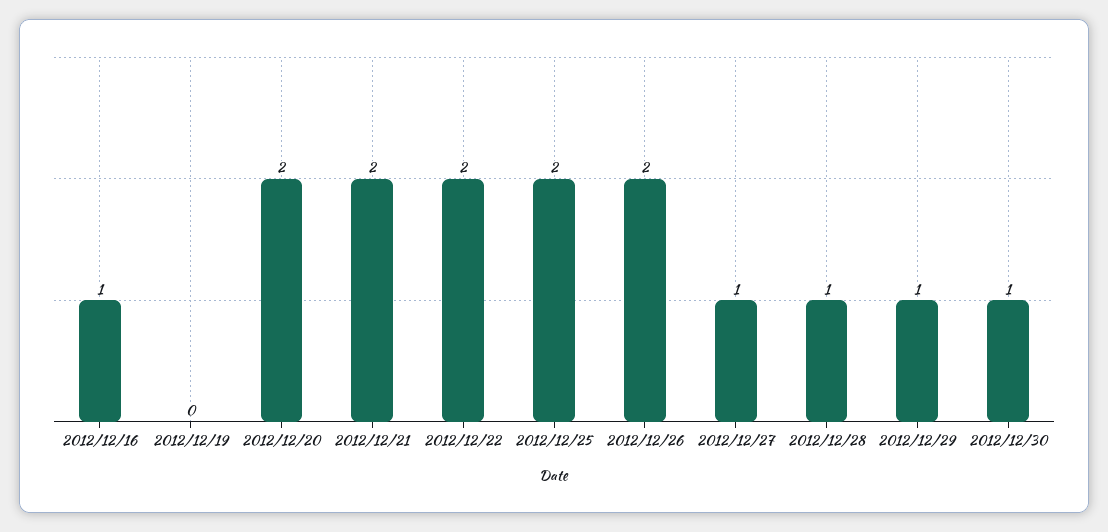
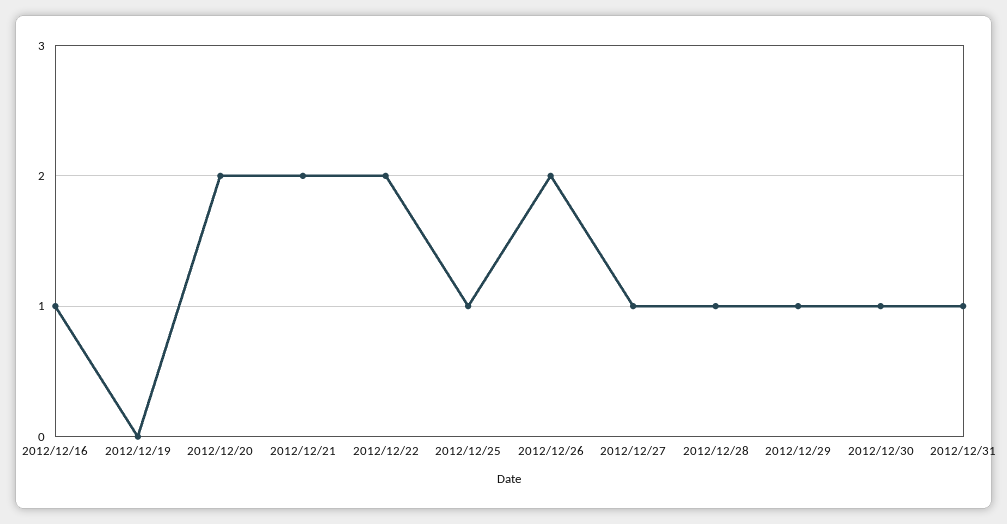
2012/12/25: 2 -> 1
2012/12/31: none -> 1

